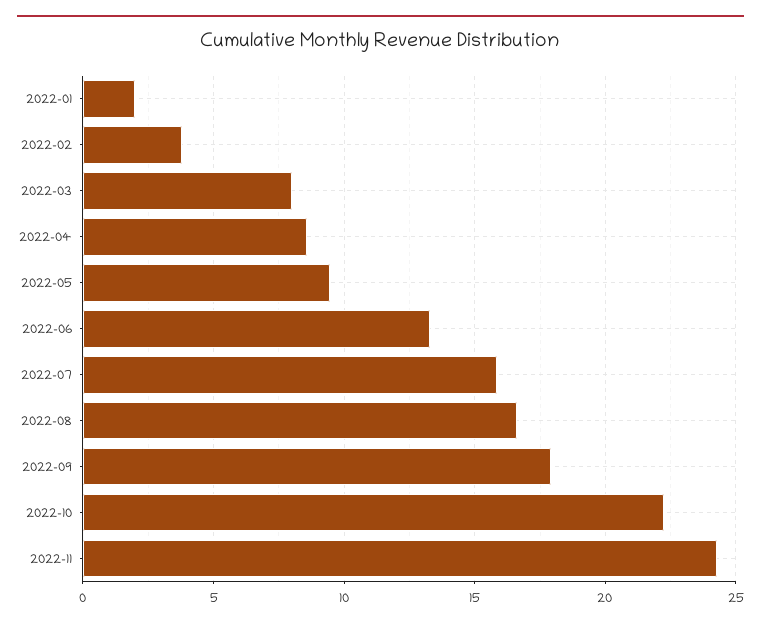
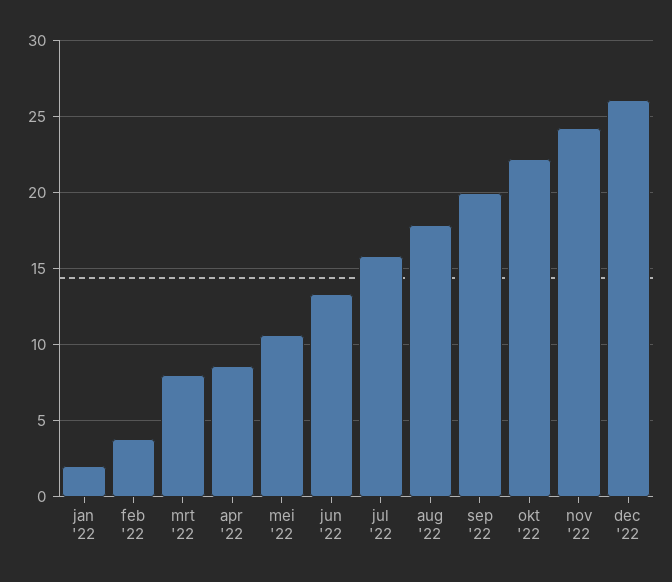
2022-05: 9.5 -> 10.5
2022-08: 16.5 -> 18
2022-09: 18 -> 20
dec '22: none -> 26

